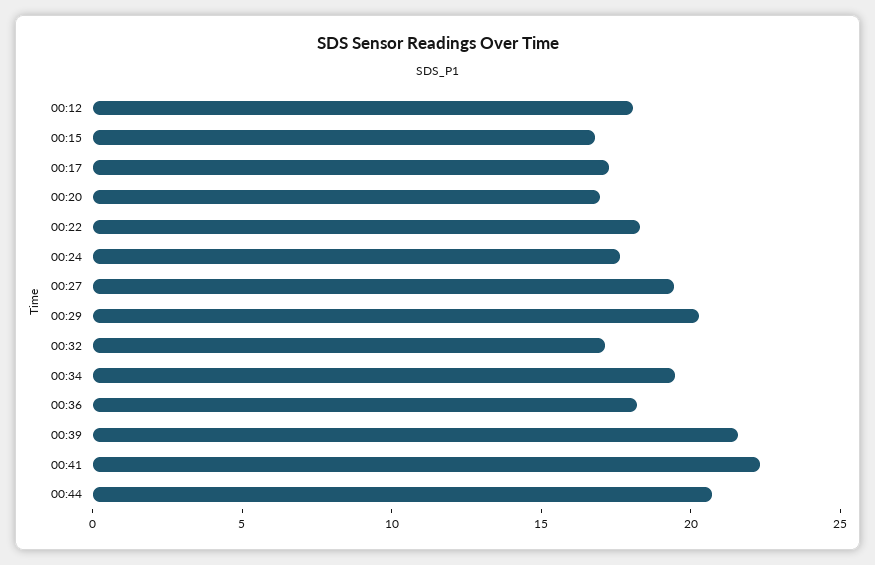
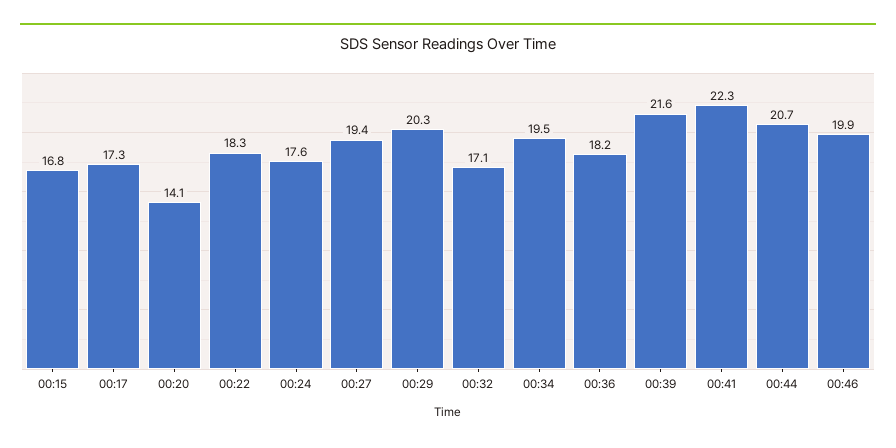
00:12: 18 -> none
00:20: 17 -> 14.1
00:46: none -> 19.9

